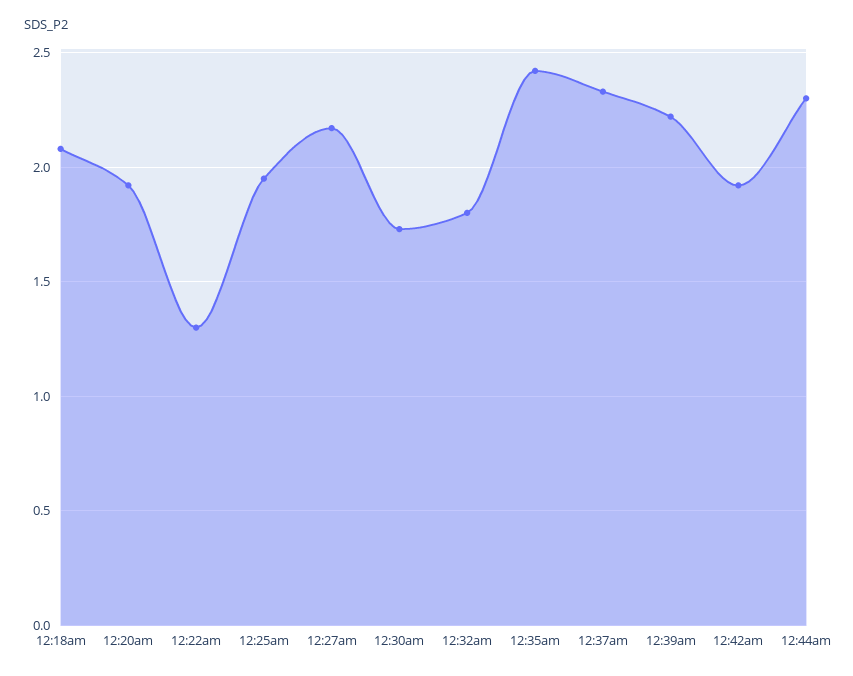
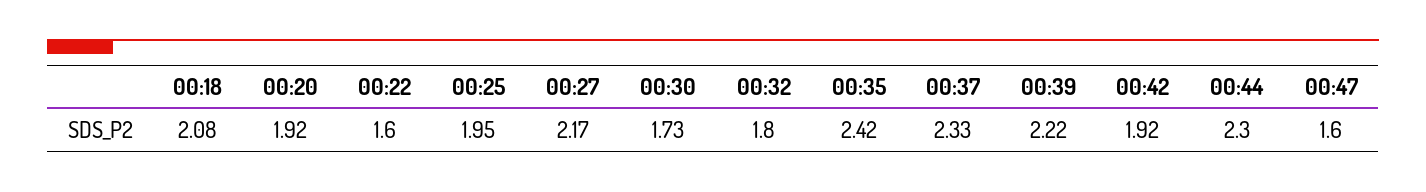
12:22am: 1.3 -> 1.6
00:47: none -> 1.6

